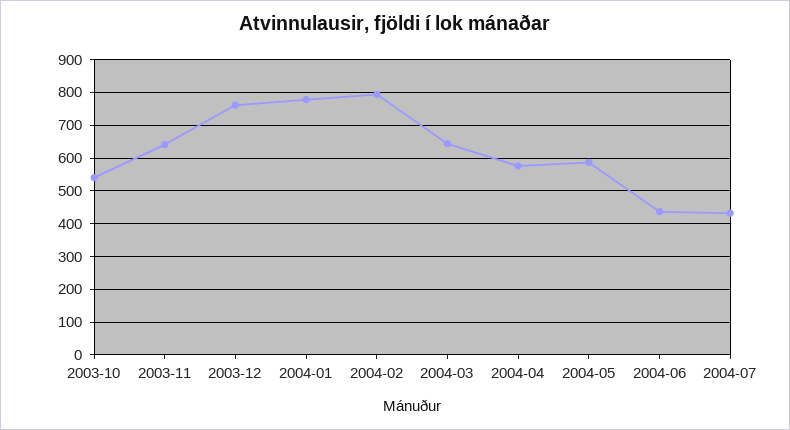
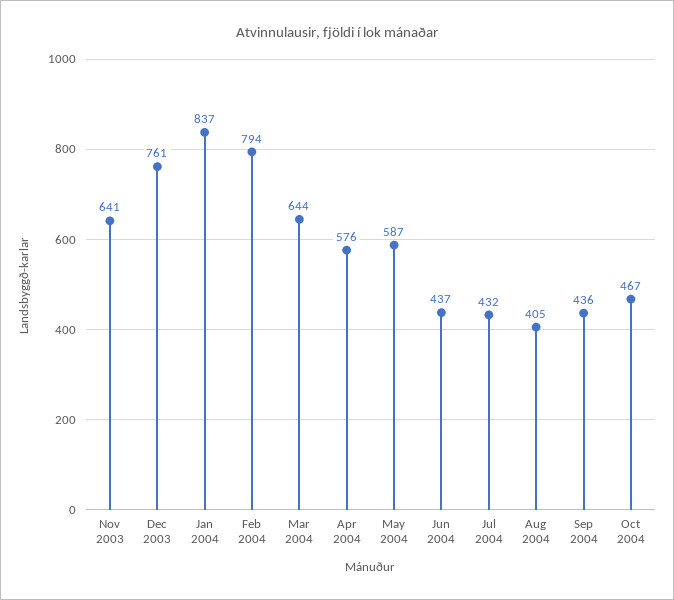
2003-10: 540 -> none
2004-01: 780 -> 837
Aug 2004: none -> 405
Sep 2004: none -> 436
Oct 2004: none -> 467

